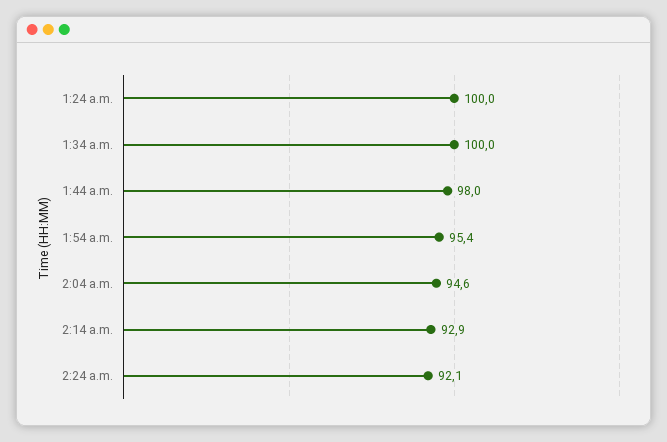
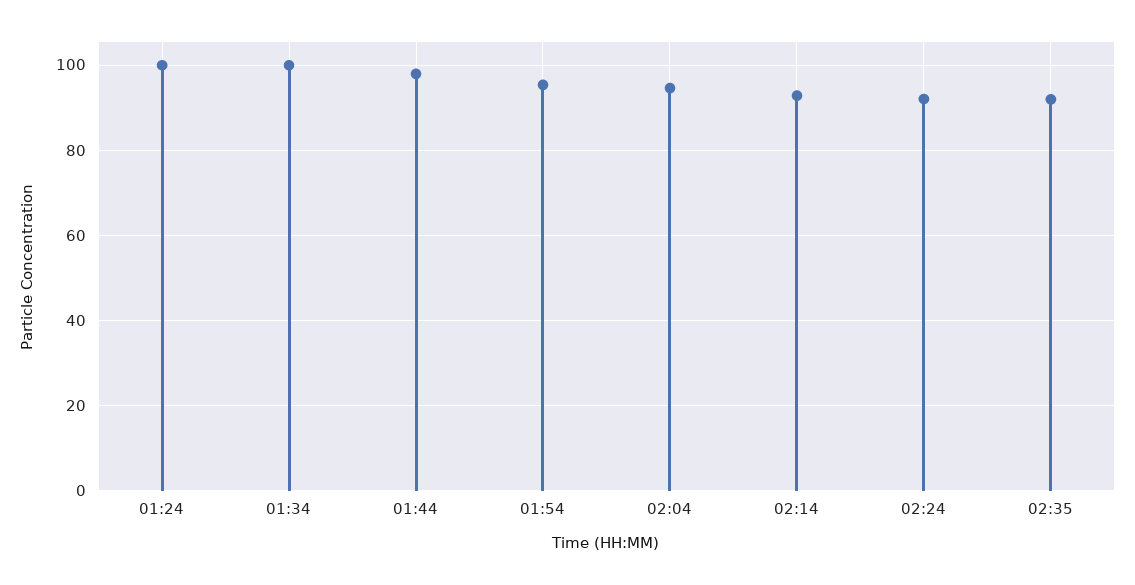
02:35: none -> 92

